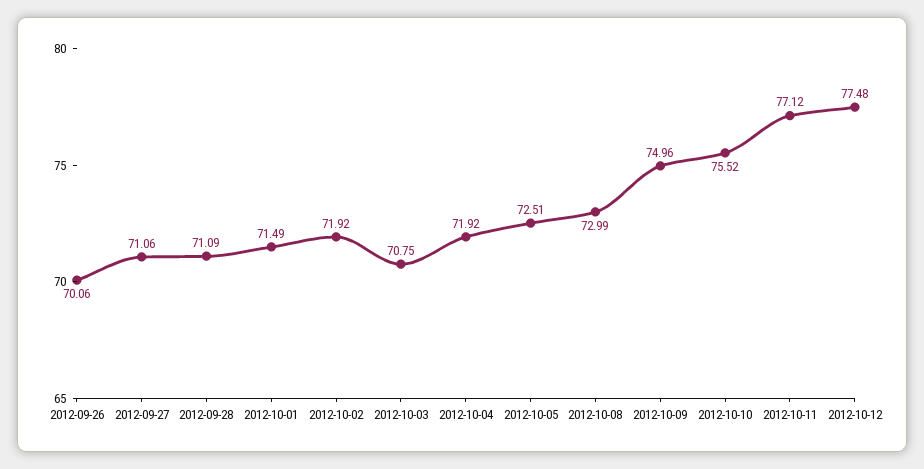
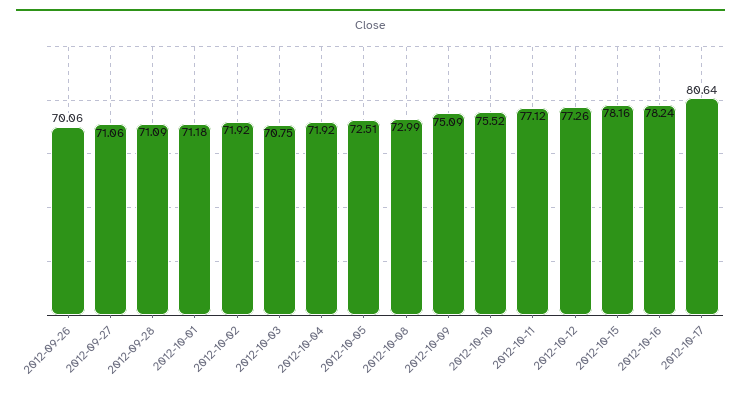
2012-10-01: 71.49 -> 71.18
2012-10-09: 74.96 -> 75.09
2012-10-12: 77.48 -> 77.26
2012-10-15: none -> 78.16
2012-10-16: none -> 78.24
2012-10-17: none -> 80.64

